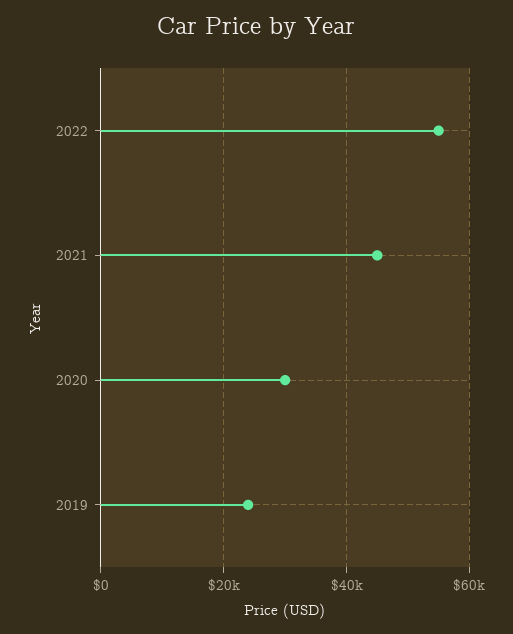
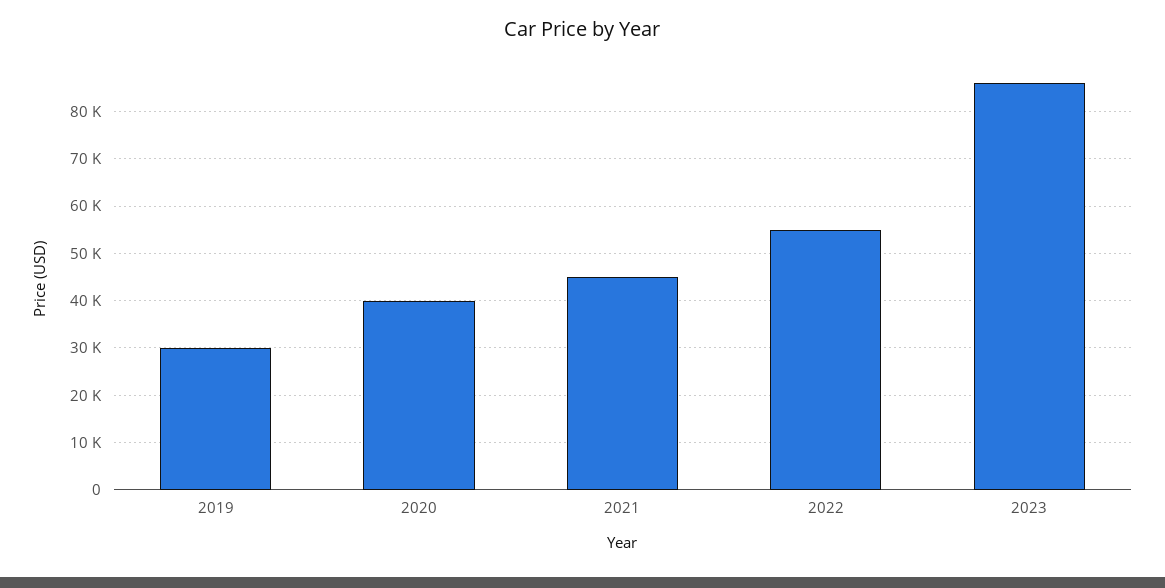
2020: 30000 -> 40000
2019: 24000 -> 30000
2023: none -> 86000

